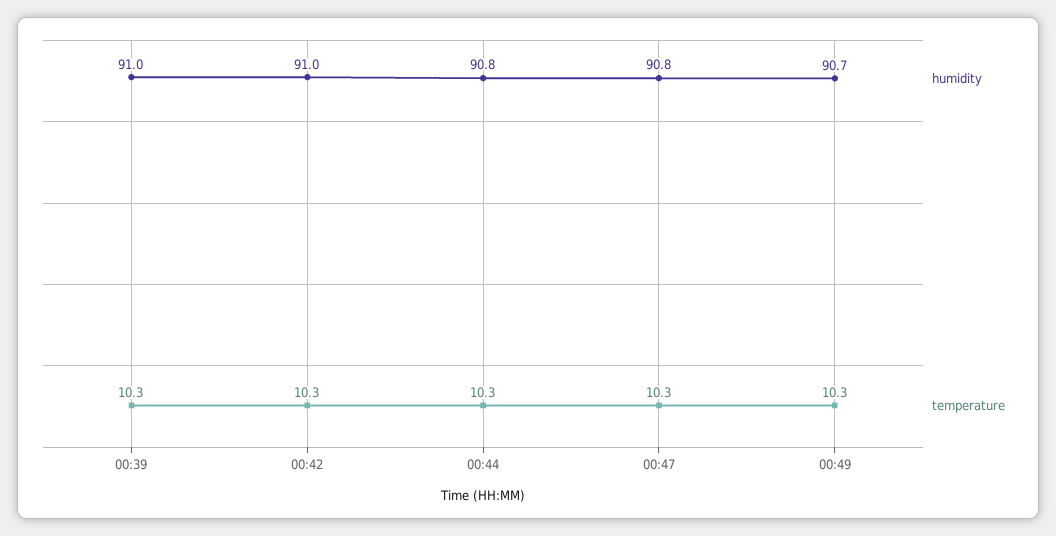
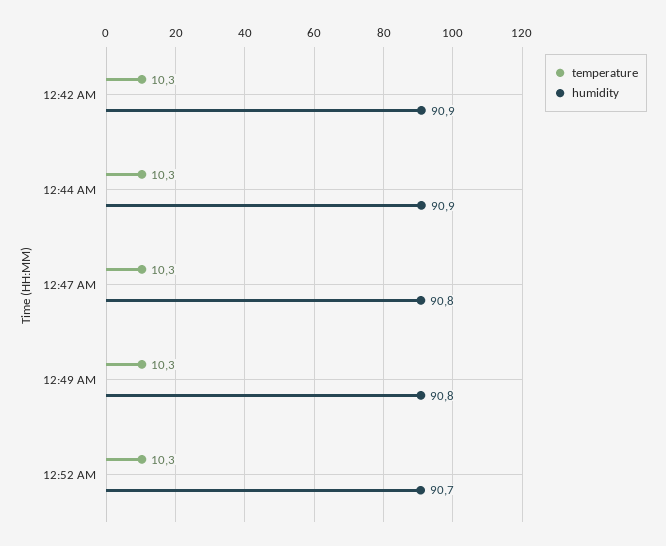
humidity, 00:39: 91 -> none
temperature, 00:39: 10.3 -> none
humidity, 00:42: 91 -> 90.9
humidity, 00:44: 90.8 -> 90.9
humidity, 00:49: 90.7 -> 90.8
temperature, 12:52 AM: none -> 10.3
humidity, 12:52 AM: none -> 90.7

